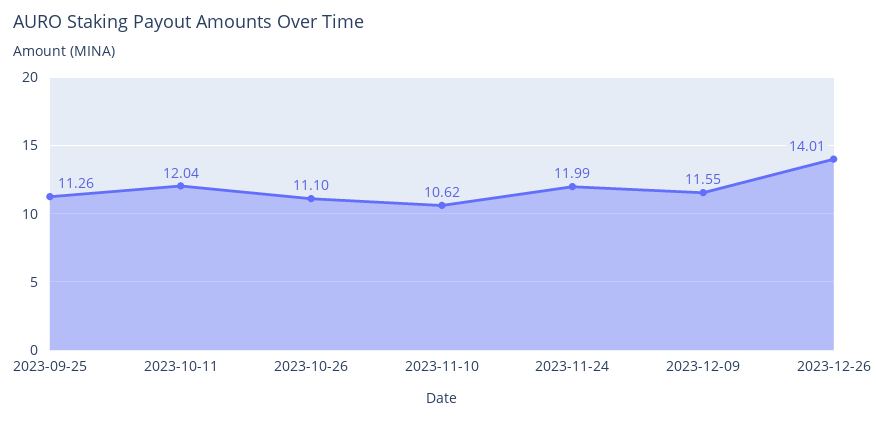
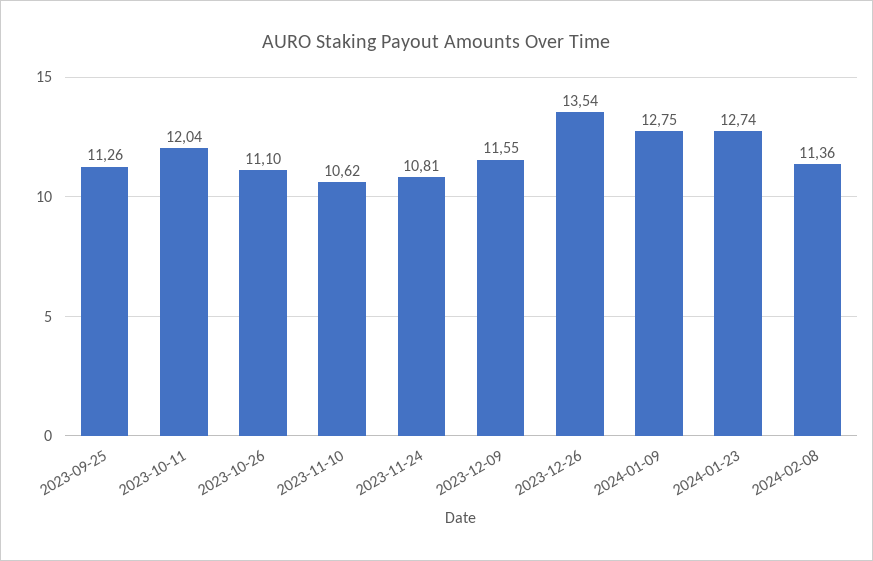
2023-11-24: 11.99 -> 10.81
2023-12-26: 14.01 -> 13.54
2024-01-09: none -> 12.75
2024-01-23: none -> 12.74
2024-02-08: none -> 11.36

